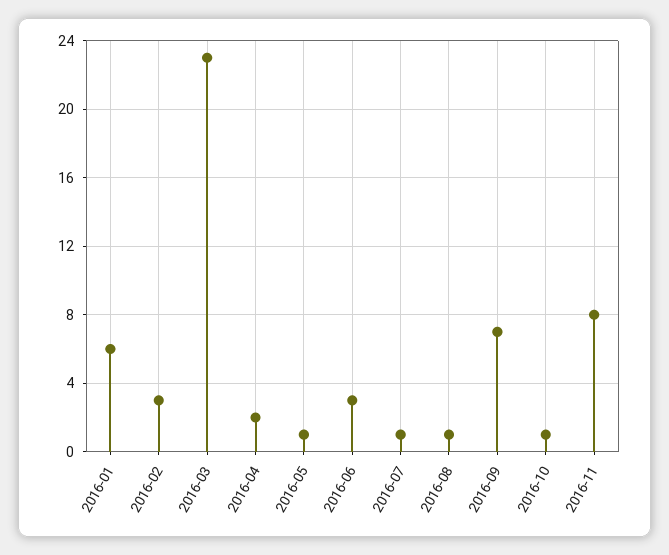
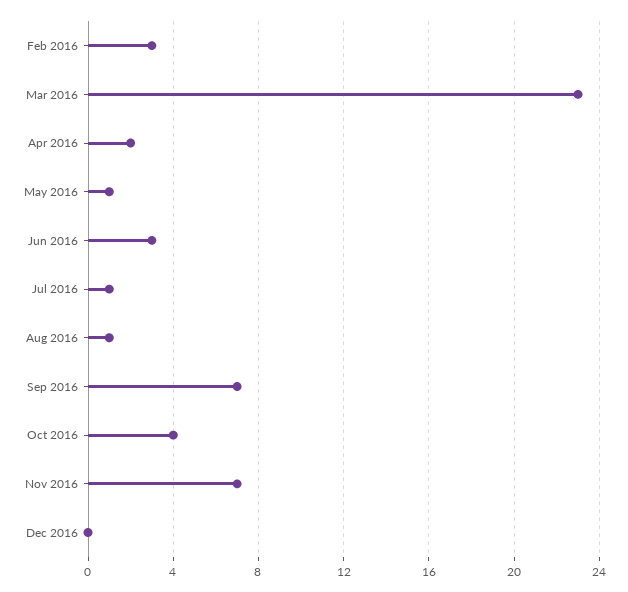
2016-01: 6 -> none
2016-10: 1 -> 4
2016-11: 8 -> 7
Dec 2016: none -> 0

